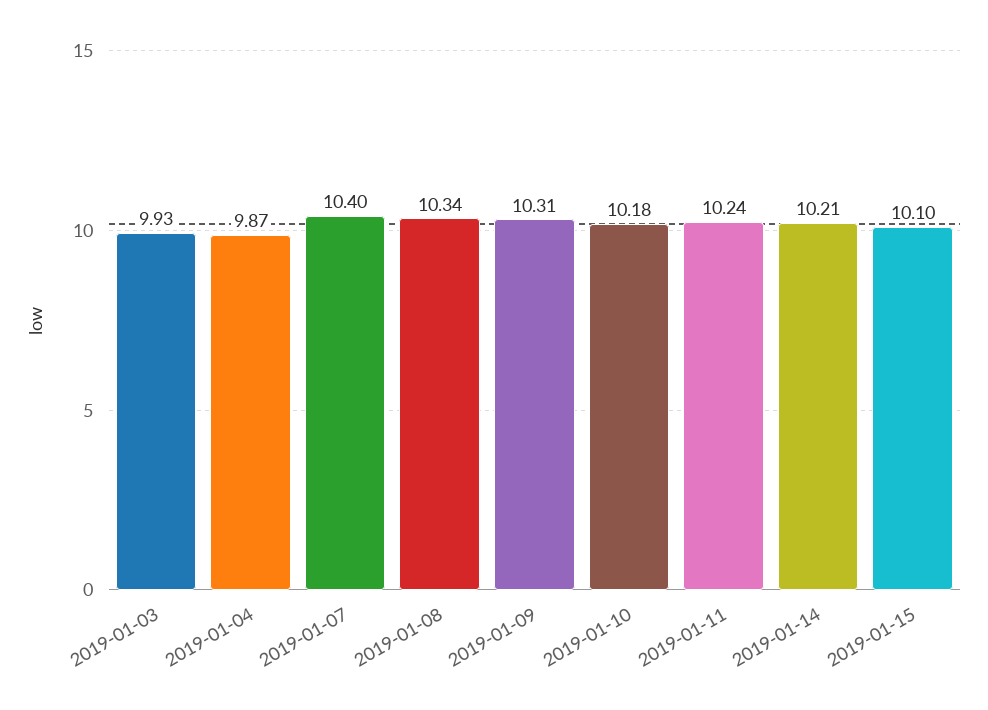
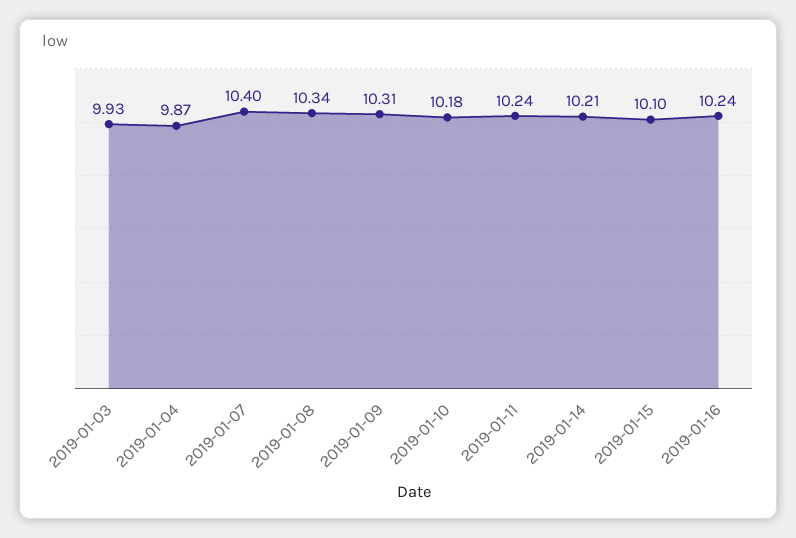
2019-01-16: none -> 10.24

